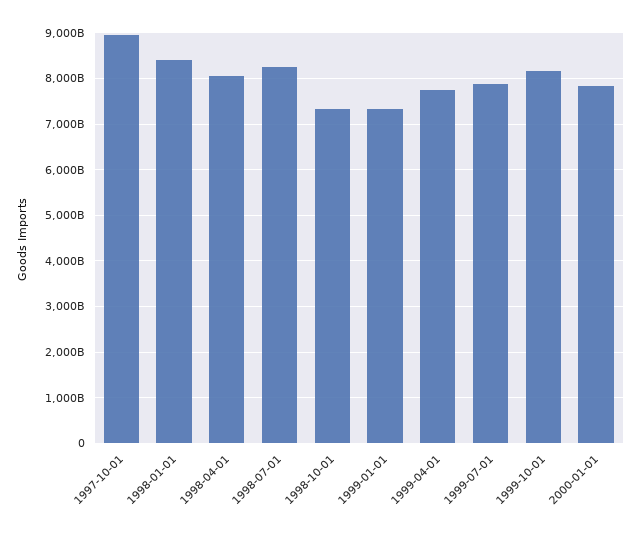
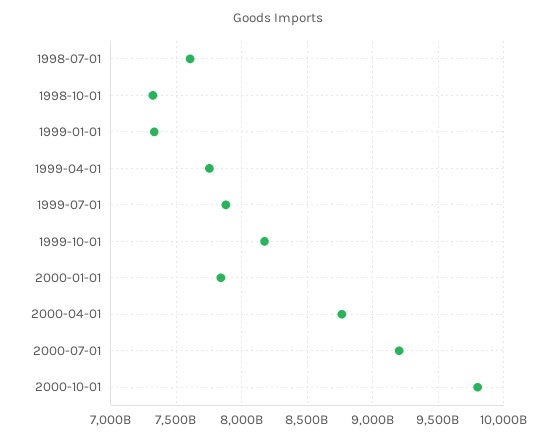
1997-10-01: 9000000000000 -> none
1998-01-01: 8400000000000 -> none
1998-04-01: 8000000000000 -> none
1998-07-01: 8200000000000 -> 7600000000000
2000-04-01: none -> 8750000000000
2000-07-01: none -> 9200000000000
2000-10-01: none -> 9800000000000

